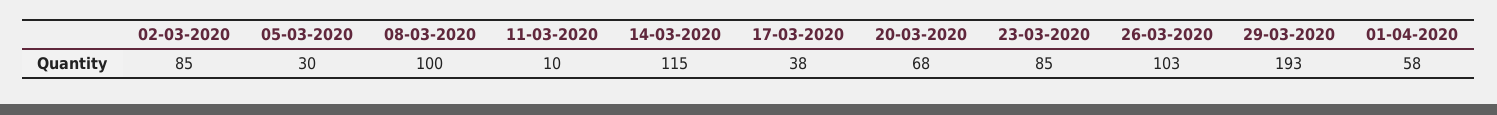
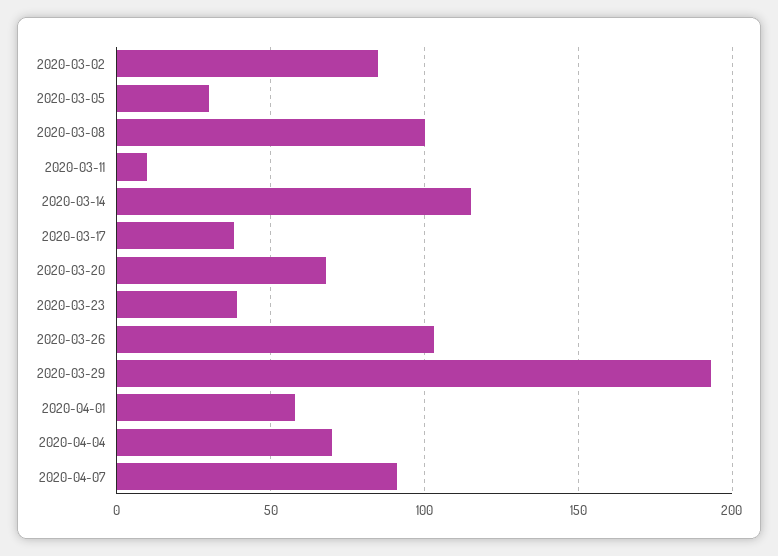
23-03-2020: 85 -> 40
2020-04-04: none -> 70
2020-04-07: none -> 90

